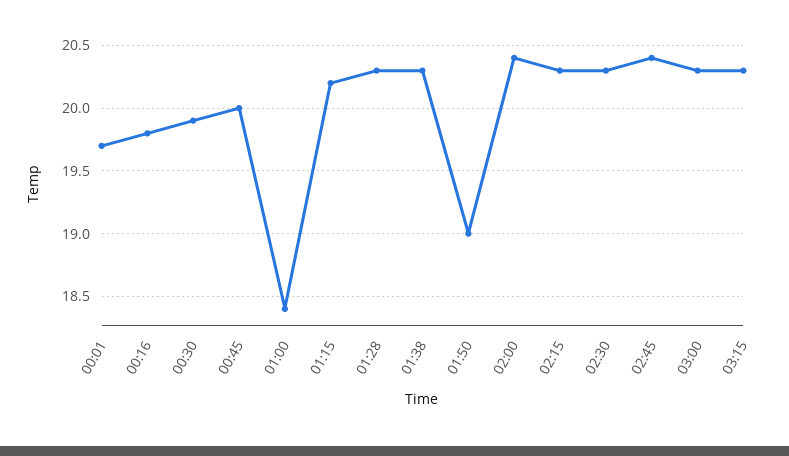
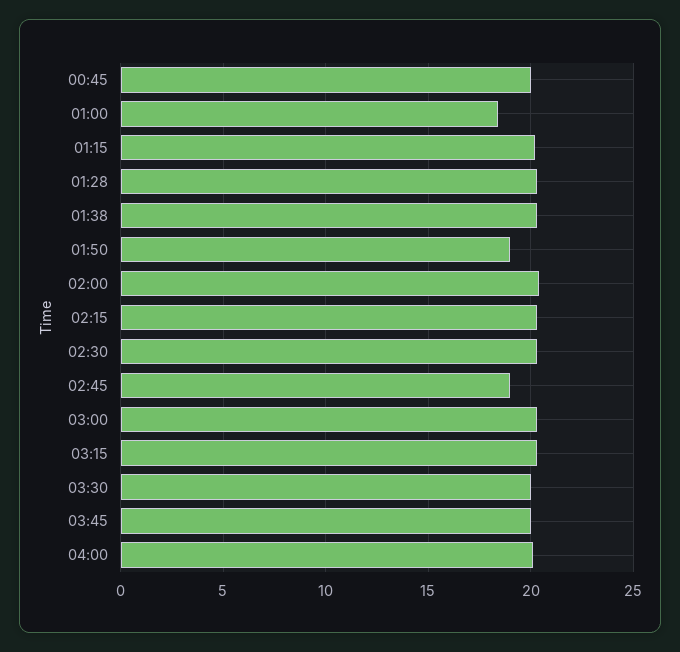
00:01: 19.7 -> none
00:16: 19.8 -> none
00:30: 19.9 -> none
02:45: 20.4 -> 19
03:30: none -> 20
03:45: none -> 20
04:00: none -> 20

